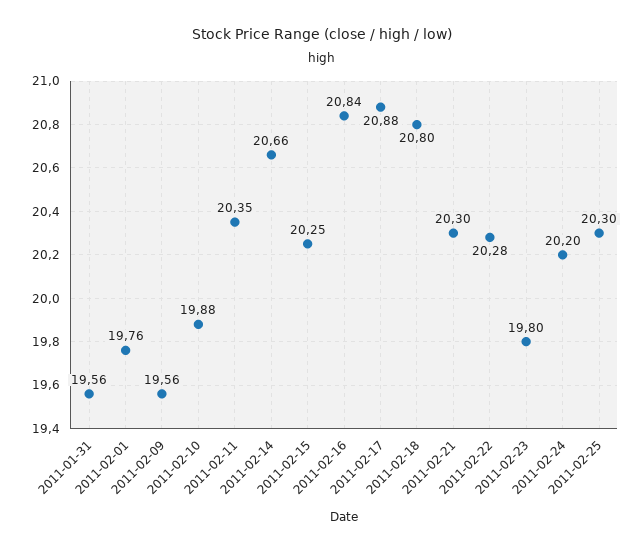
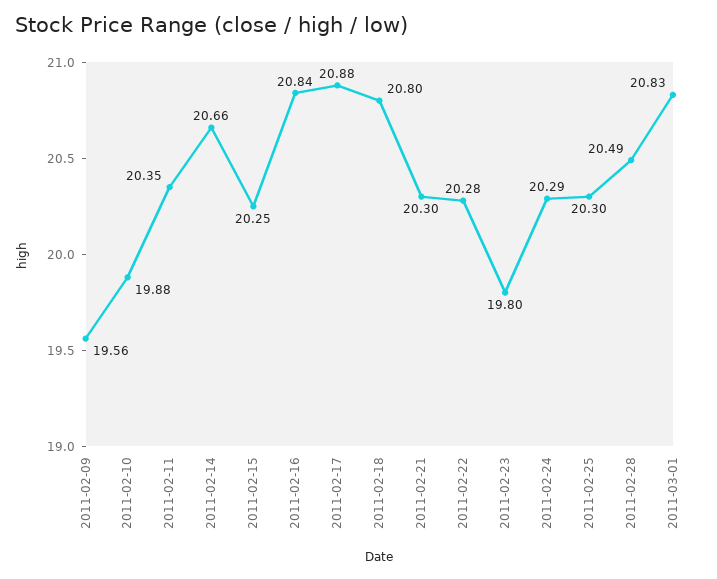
2011-01-31: 19.56 -> none
2011-02-01: 19.76 -> none
2011-02-24: 20.2 -> 20.29
2011-02-28: none -> 20.49
2011-03-01: none -> 20.83

